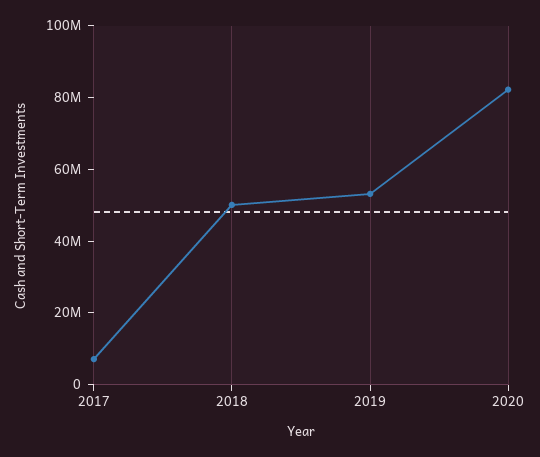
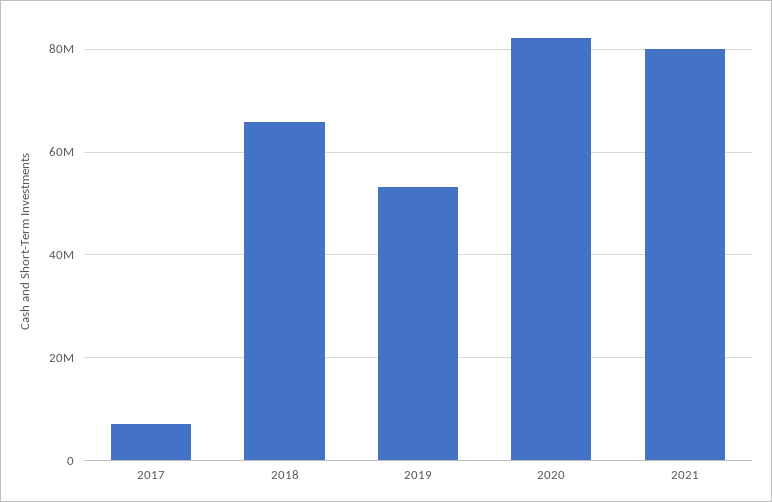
2018: 50000000 -> 66000000
2021: none -> 80000000

